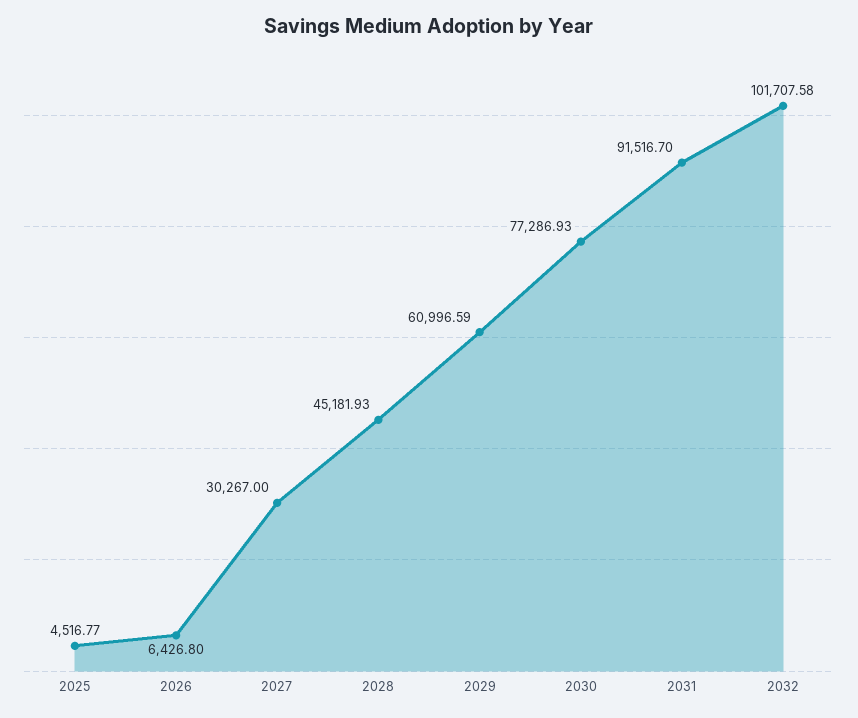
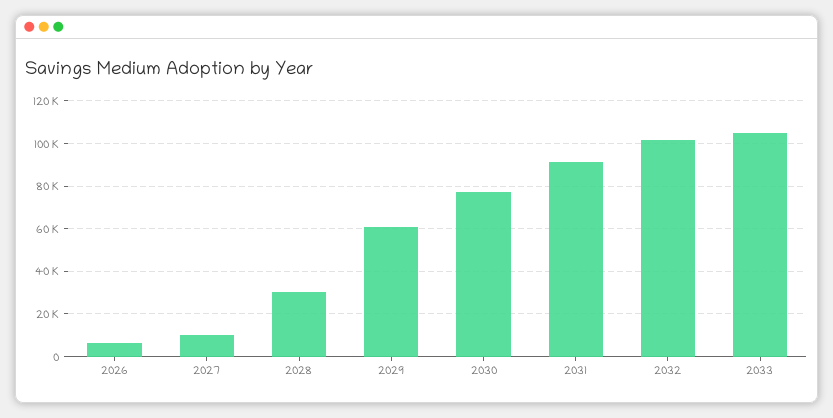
2025: 4516.77 -> none
2027: 30267 -> 10000
2028: 45181.93 -> 30000
2033: none -> 105000

